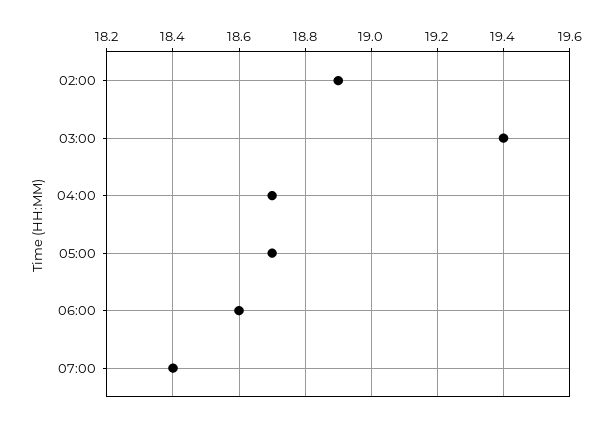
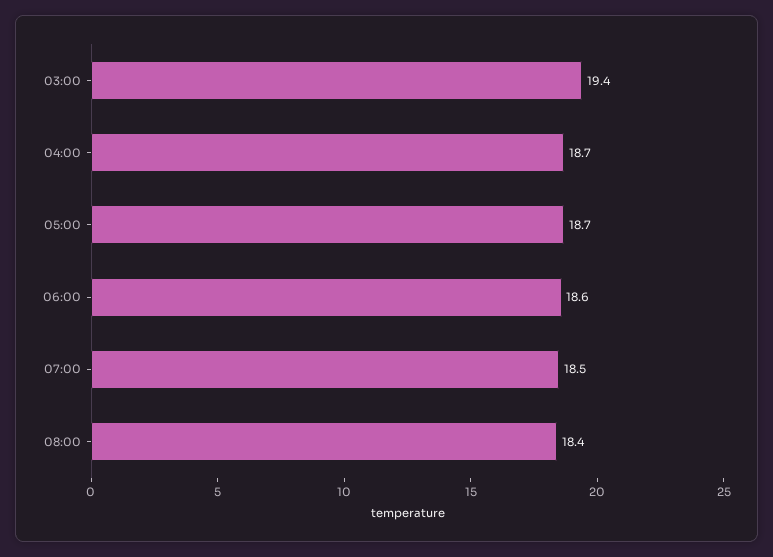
02:00: 18.9 -> none
07:00: 18.4 -> 18.5
08:00: none -> 18.4

